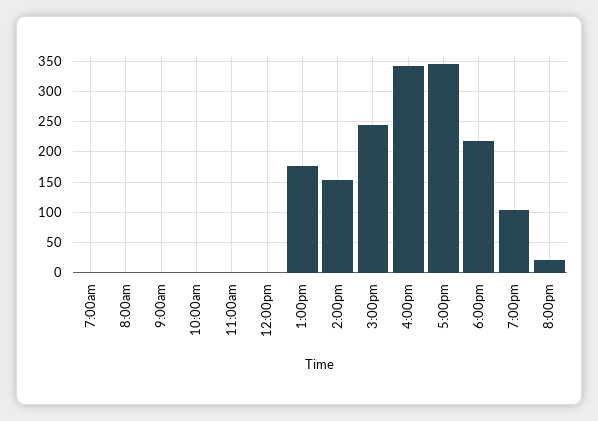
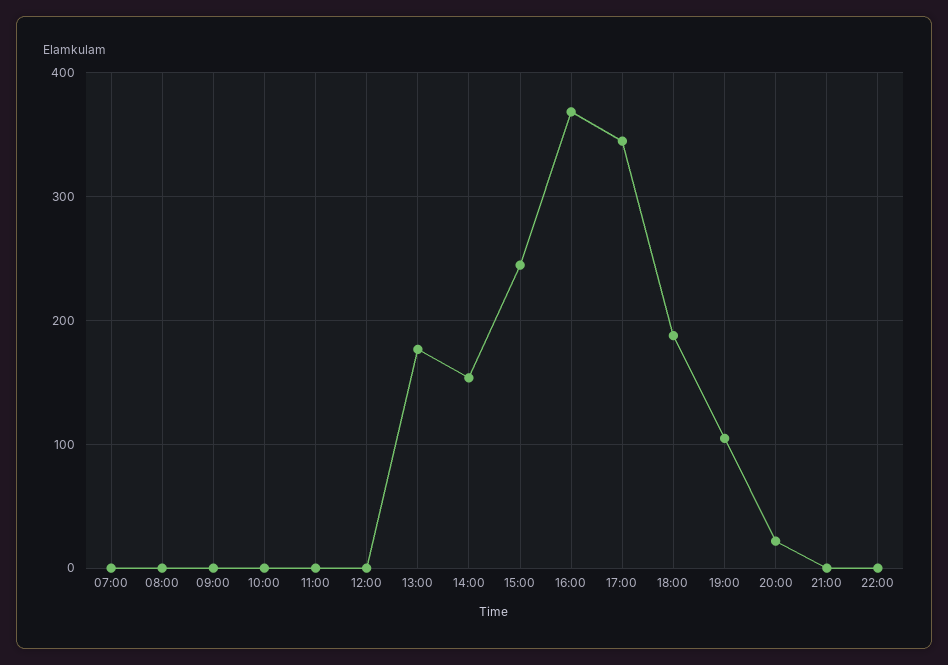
4:00pm: 340 -> 370
6:00pm: 220 -> 190
21:00: none -> 0
22:00: none -> 0

